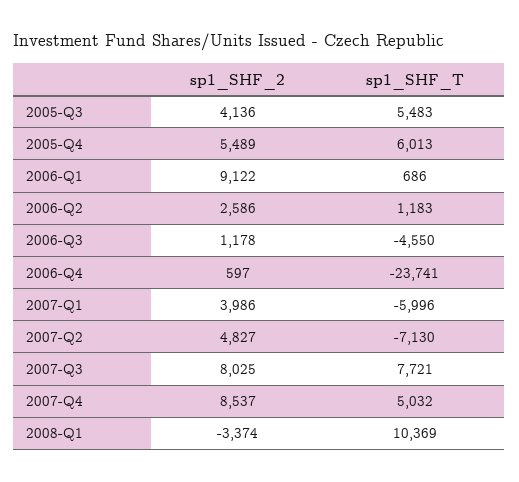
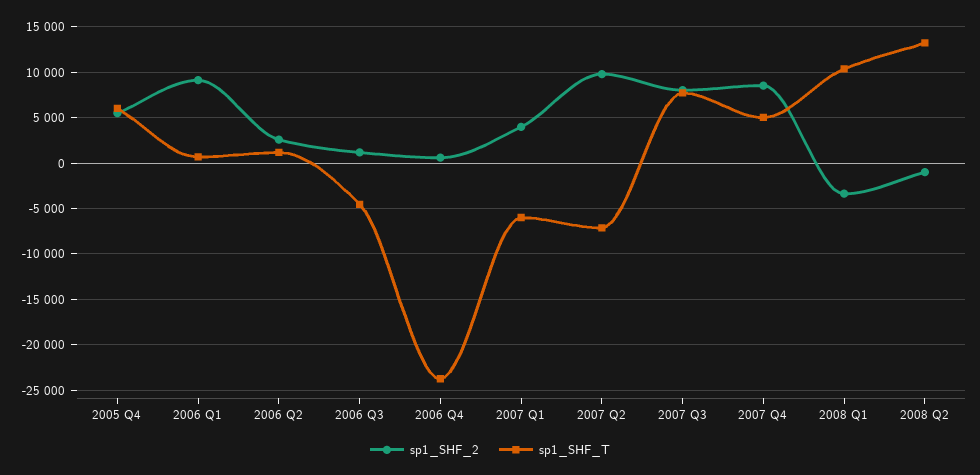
sp1_SHF_2, 2005-Q3: 4136 -> none
sp1_SHF_T, 2005-Q3: 5483 -> none
sp1_SHF_2, 2007-Q2: 4827 -> 10000
sp1_SHF_2, 2008 Q2: none -> -1000
sp1_SHF_T, 2008 Q2: none -> 13000

